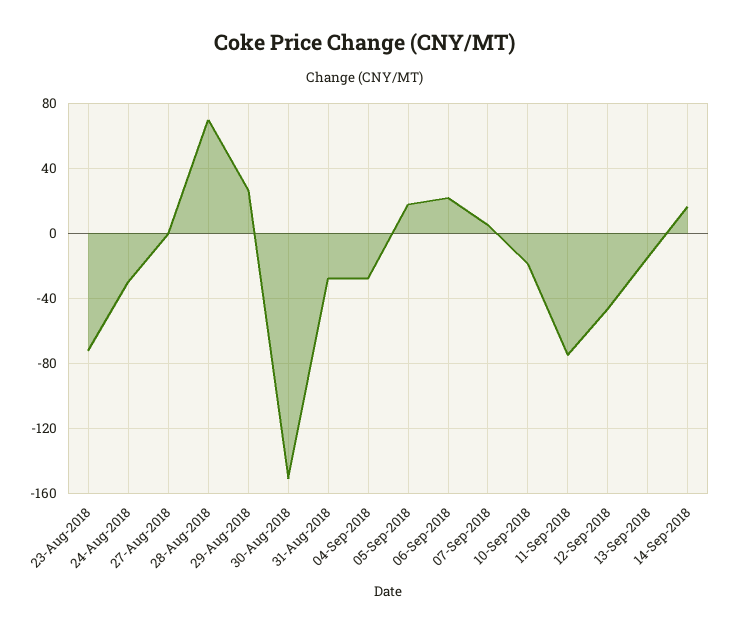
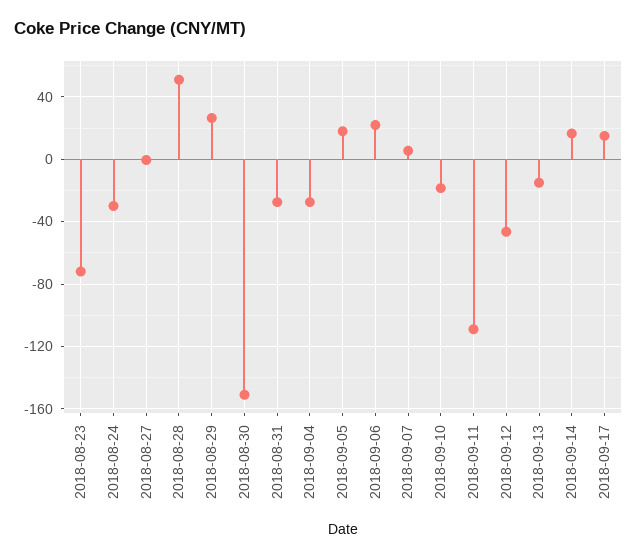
28-Aug-2018: 70 -> 50
11-Sep-2018: -75 -> -110
2018-09-17: none -> 15

